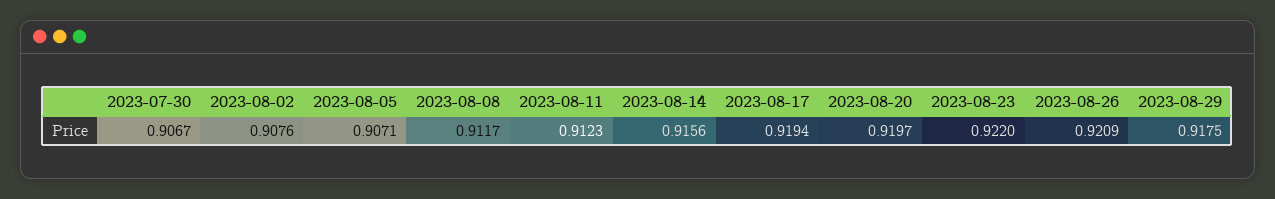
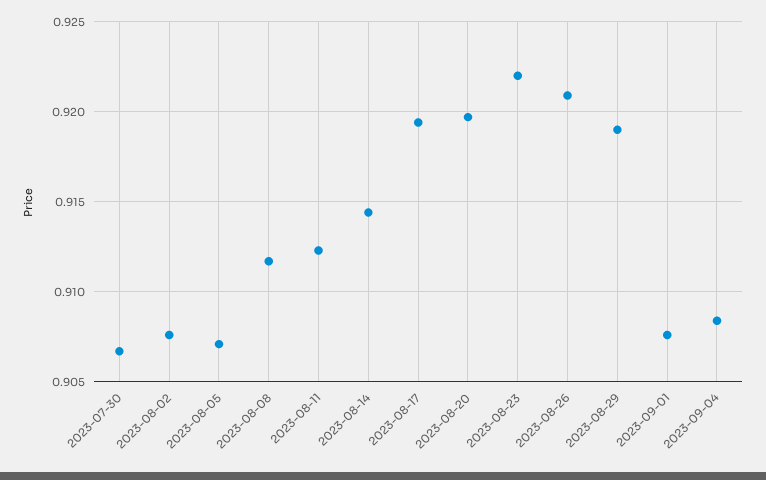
2023-08-14: 0.9156 -> 0.9145
2023-08-29: 0.9175 -> 0.919
2023-09-01: none -> 0.9075
2023-09-04: none -> 0.9085

